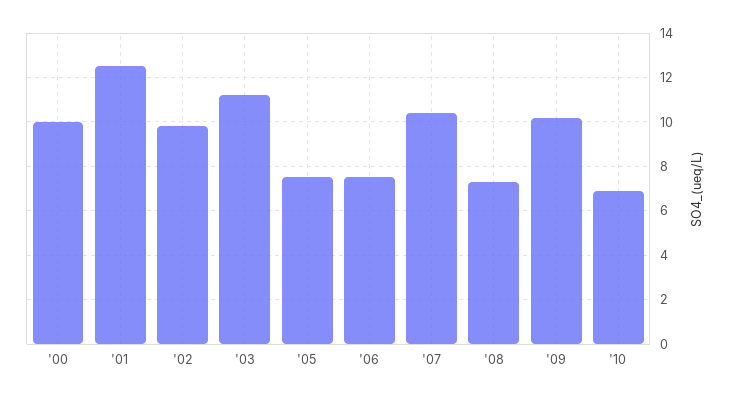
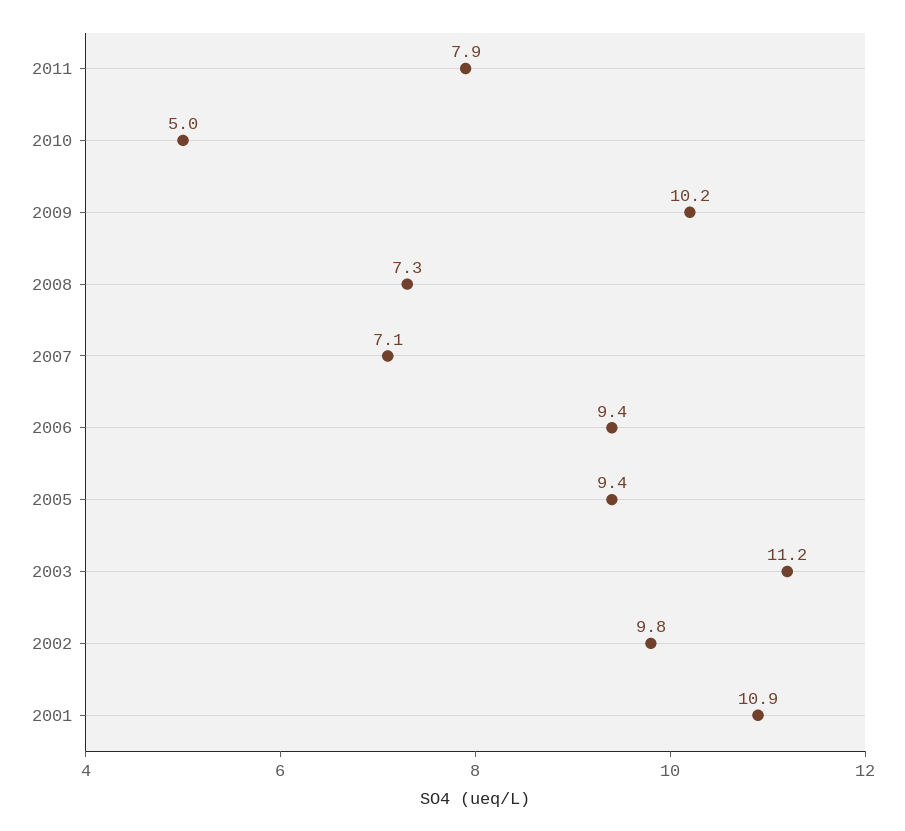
'00: 10 -> none
'01: 12.5 -> 10.9
'05: 7.5 -> 9.4
'06: 7.5 -> 9.4
'07: 10.5 -> 7.1
'10: 7 -> 5
2011: none -> 7.9

